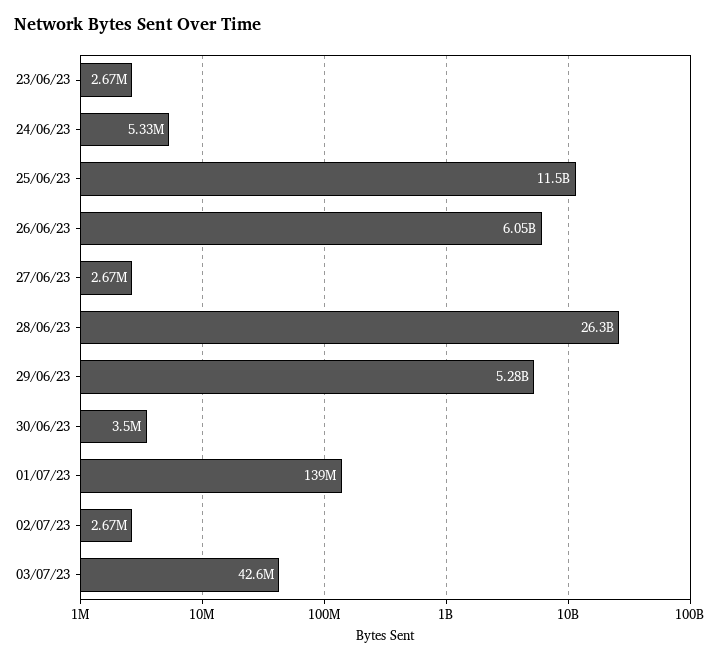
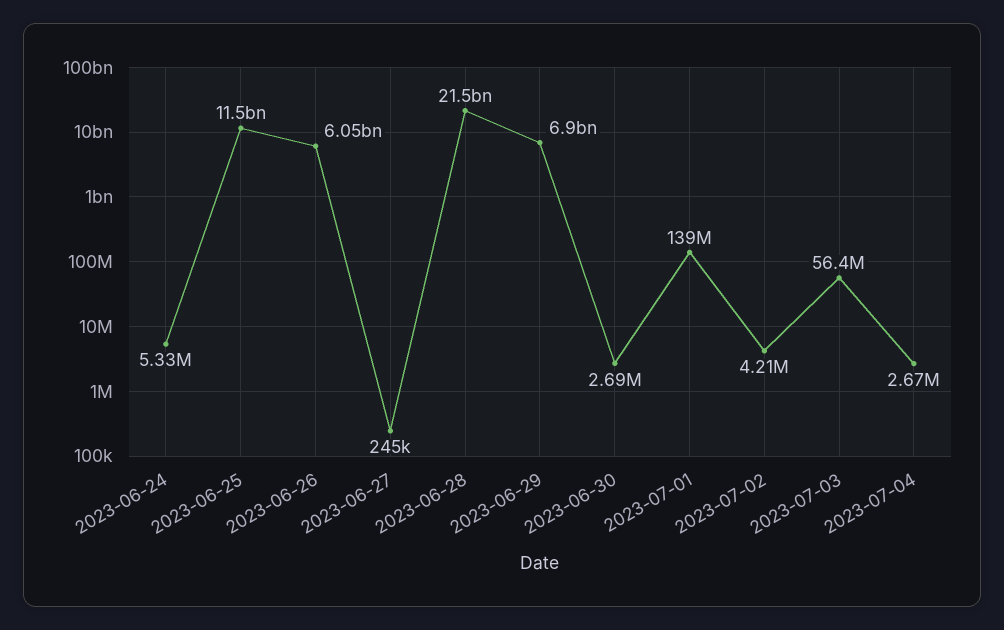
23/06/23: 2670000 -> none
27/06/23: 2670000 -> 245000
28/06/23: 26300000000 -> 21500000000
29/06/23: 5280000000 -> 6900000000
30/06/23: 3500000 -> 2690000
02/07/23: 2670000 -> 4210000
03/07/23: 42600000 -> 56400000
2023-07-04: none -> 2670000

